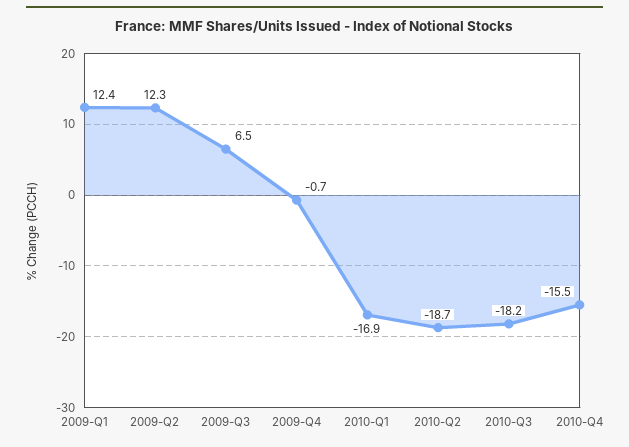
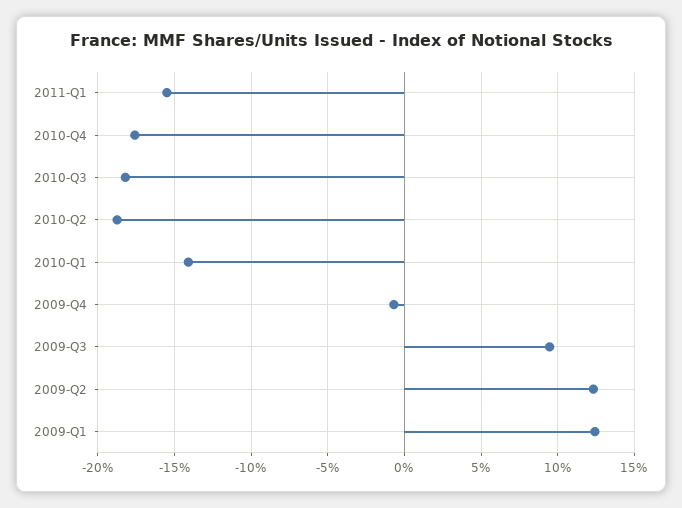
2009-Q3: 6.5 -> 9.5
2010-Q1: -16.9 -> -14
2010-Q4: -15.5 -> -17.5
2011-Q1: none -> -15.5

